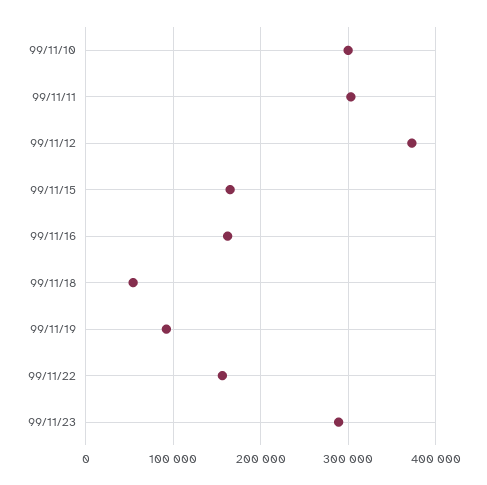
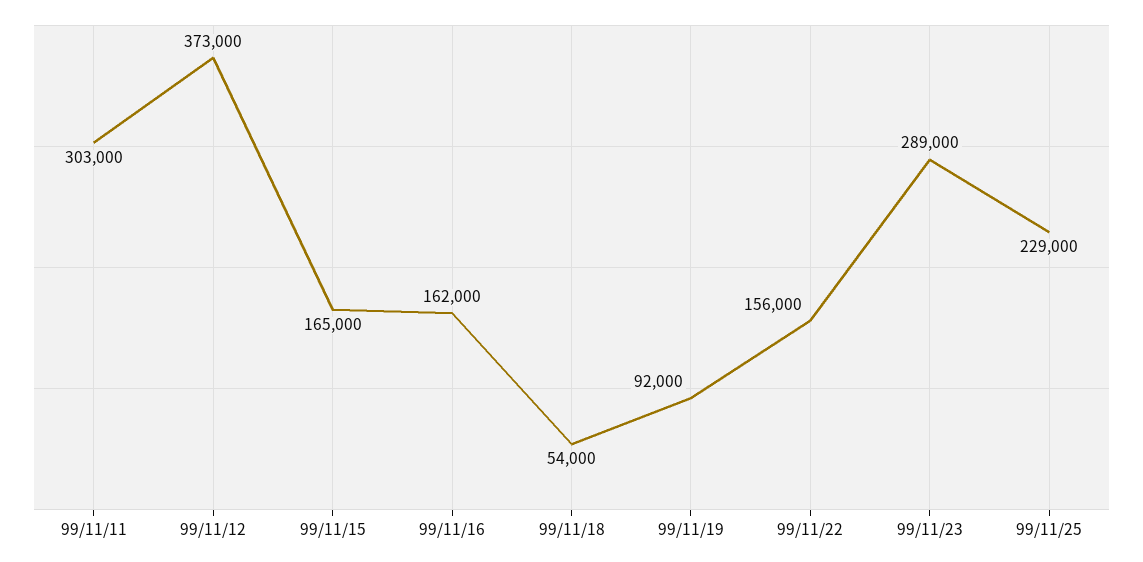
99/11/10: 300000 -> none
99/11/25: none -> 229000

